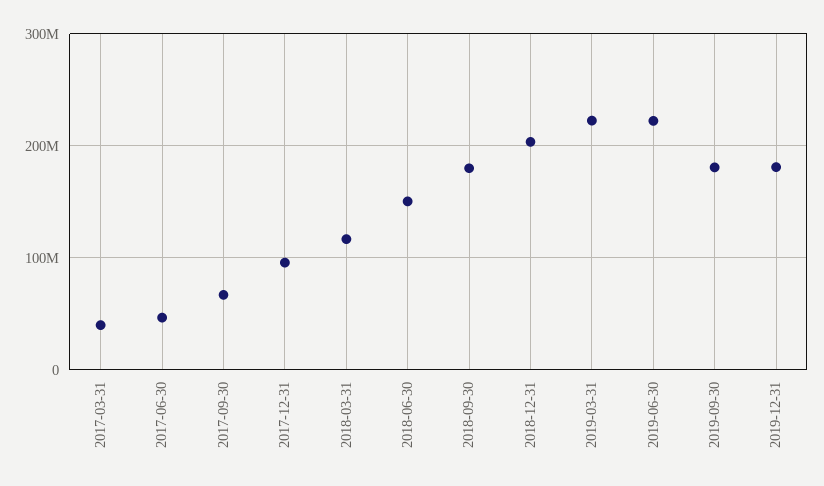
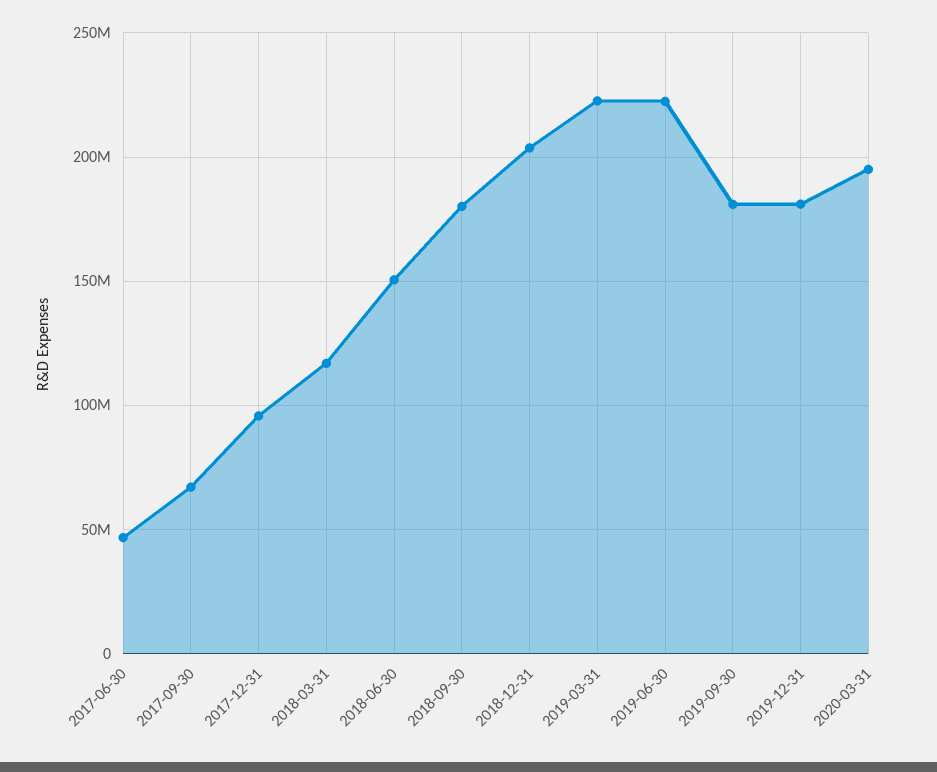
2017-03-31: 40000000 -> none
2020-03-31: none -> 195000000

